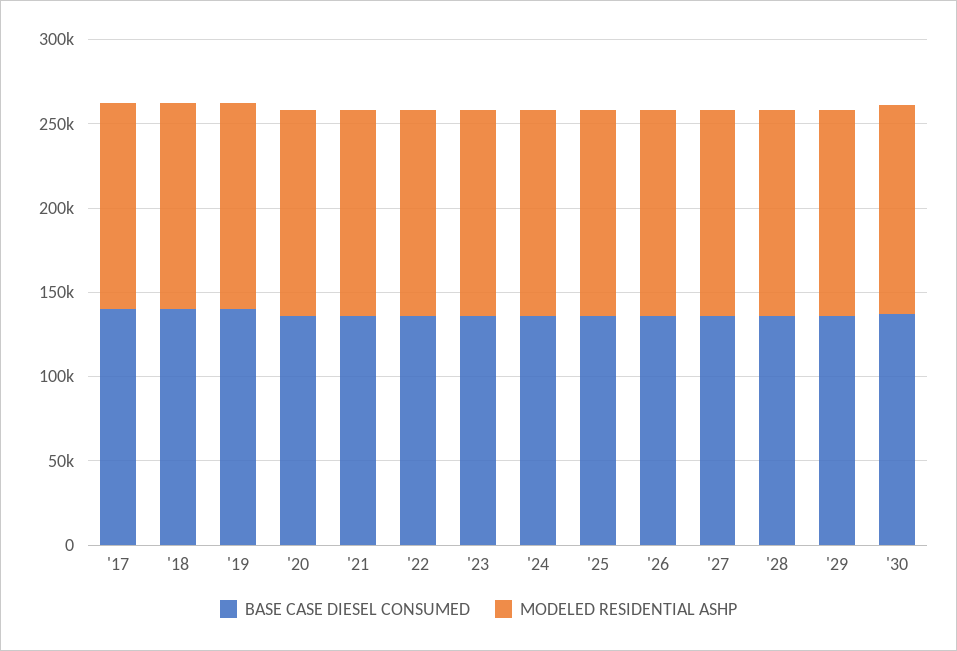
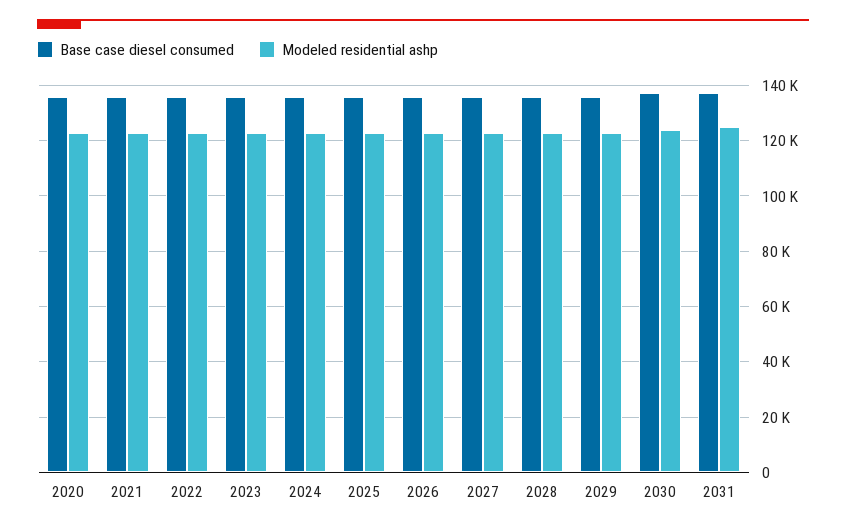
BASE CASE DIESEL CONSUMED, '17: 140000 -> none
MODELED RESIDENTIAL ASHP, '17: 120000 -> none
BASE CASE DIESEL CONSUMED, '18: 140000 -> none
MODELED RESIDENTIAL ASHP, '18: 120000 -> none
BASE CASE DIESEL CONSUMED, '19: 140000 -> none
MODELED RESIDENTIAL ASHP, '19: 120000 -> none
BASE CASE DIESEL CONSUMED, 2031: none -> 137500
MODELED RESIDENTIAL ASHP, 2031: none -> 125000

